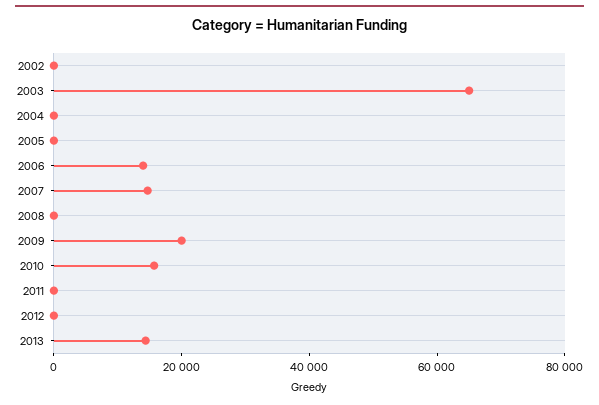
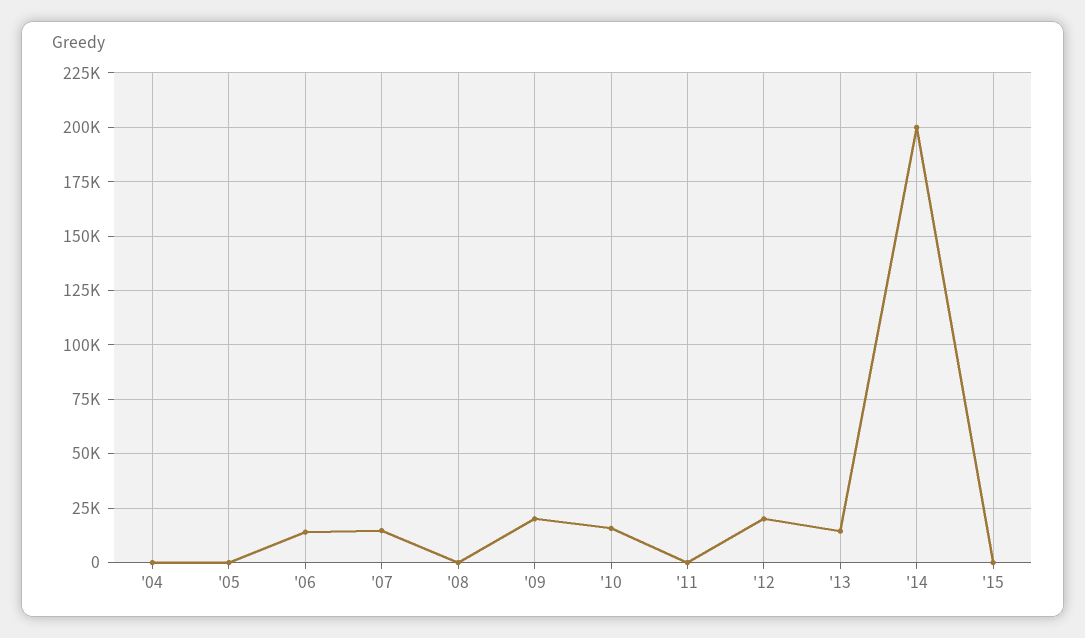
2002: 0 -> none
2003: 65000 -> none
2012: 0 -> 20000
'14: none -> 200000
'15: none -> 0

